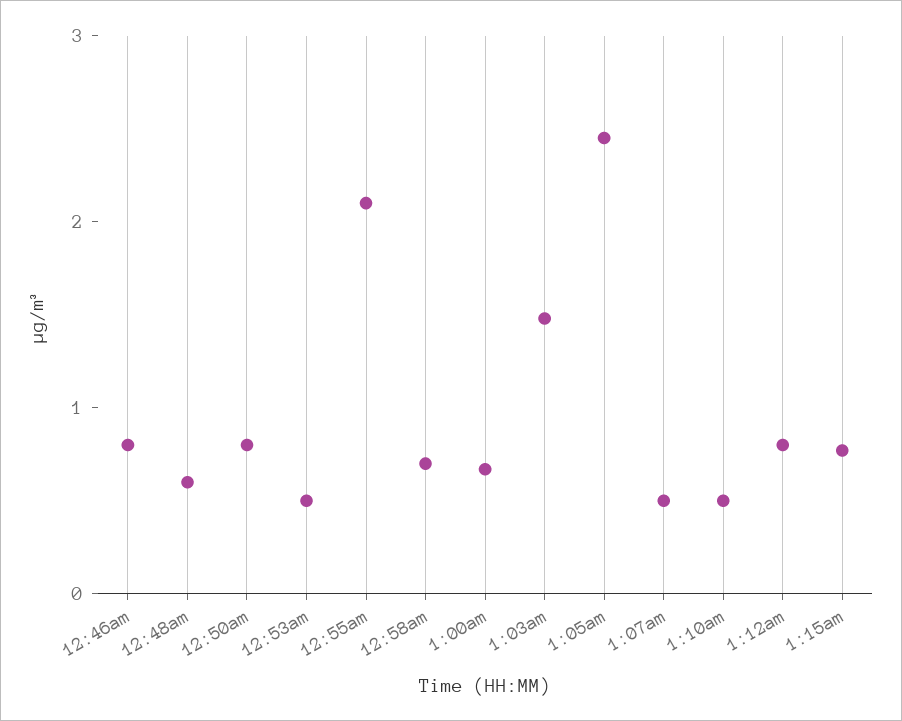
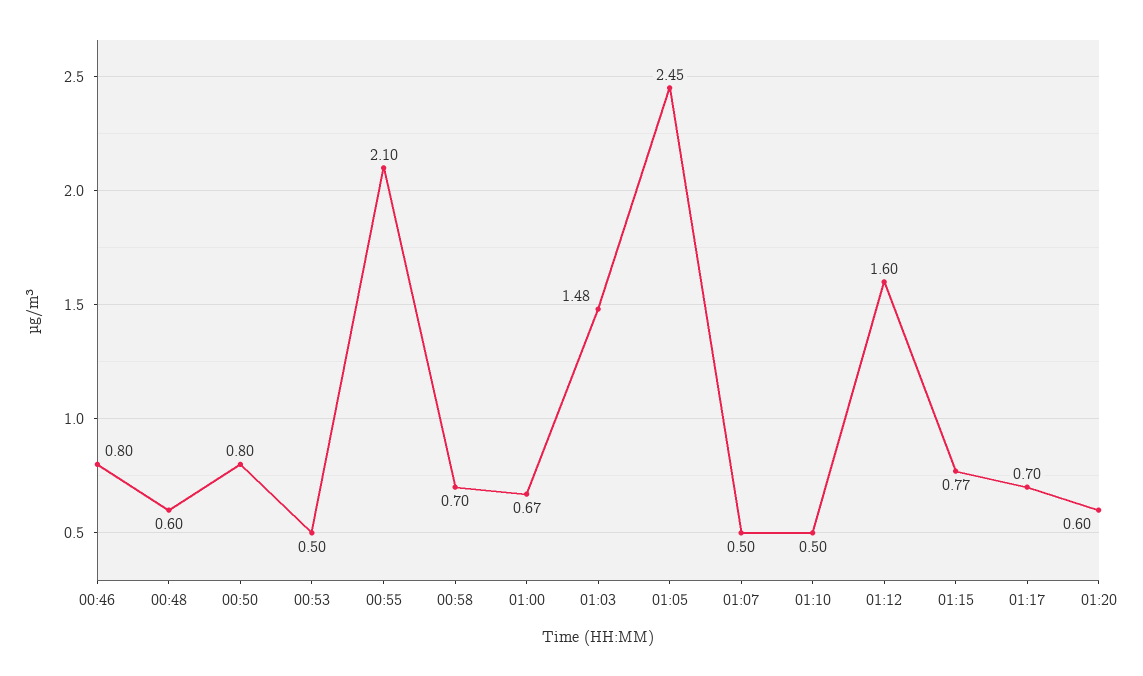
1:12am: 0.8 -> 1.6
01:17: none -> 0.7
01:20: none -> 0.6

